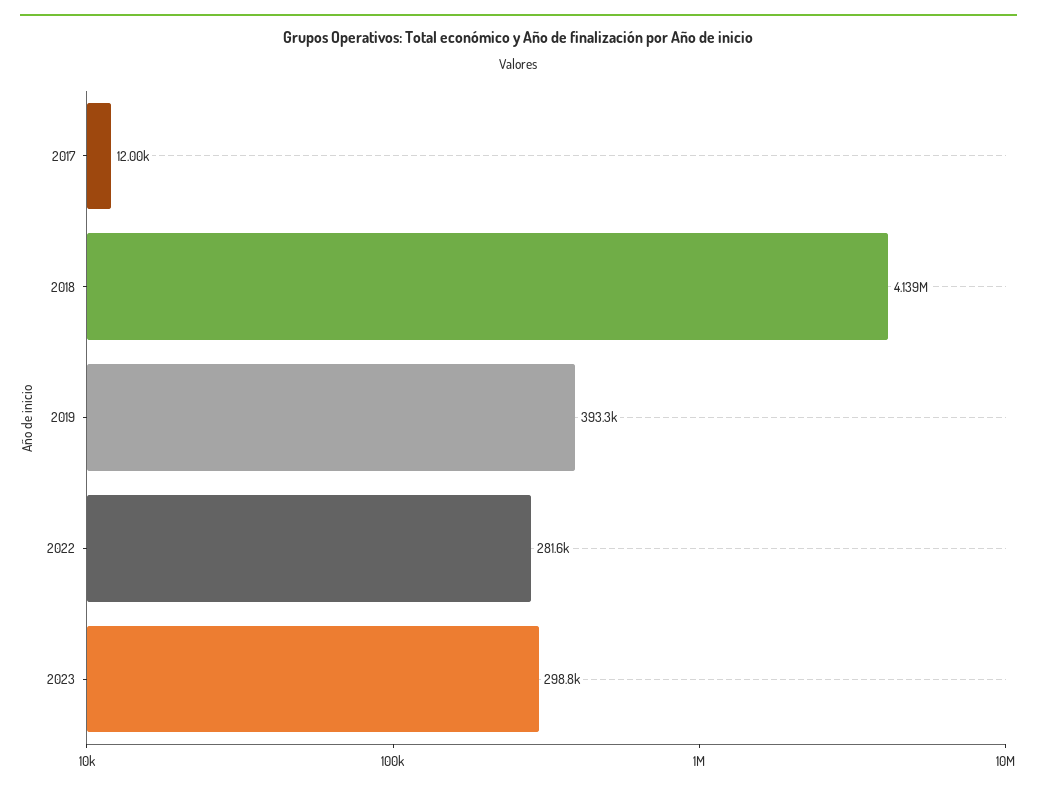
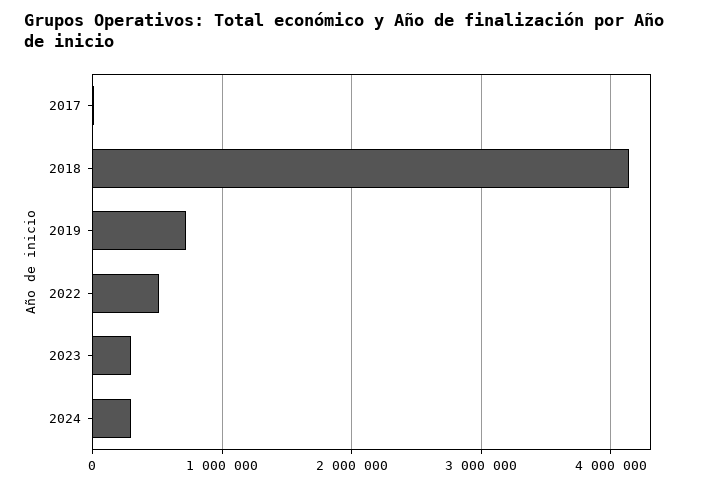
2019: 393300 -> 700000
2022: 281600 -> 500000
2024: none -> 300000

